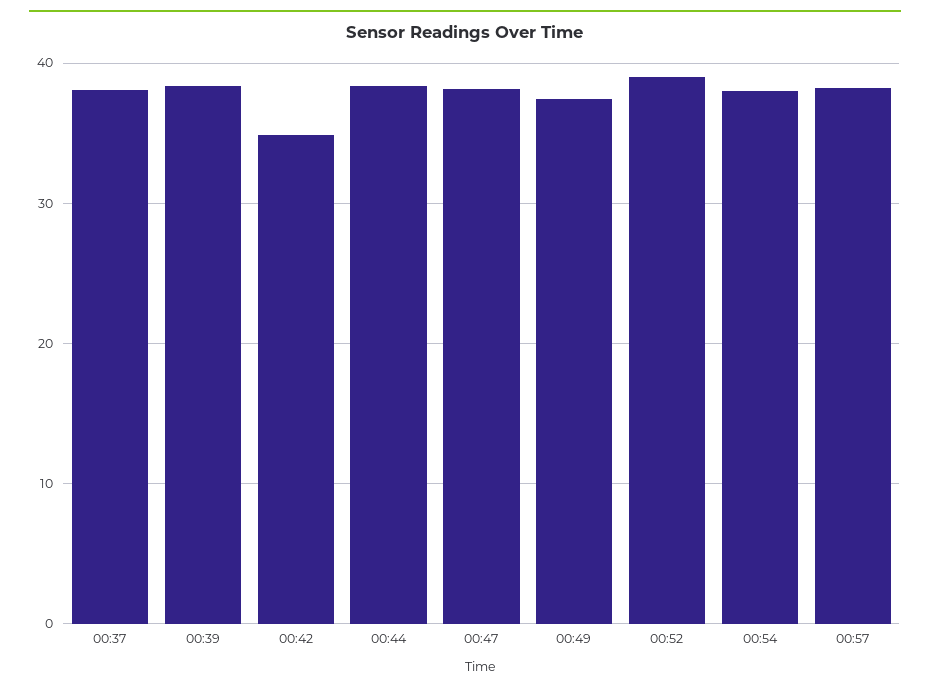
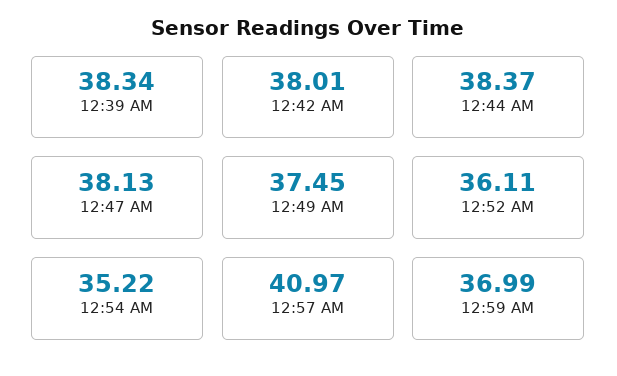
00:37: 38 -> none
00:42: 35 -> 38.01
00:52: 39 -> 36.11
00:54: 38 -> 35.22
00:57: 38 -> 40.97
12:59 AM: none -> 36.99

